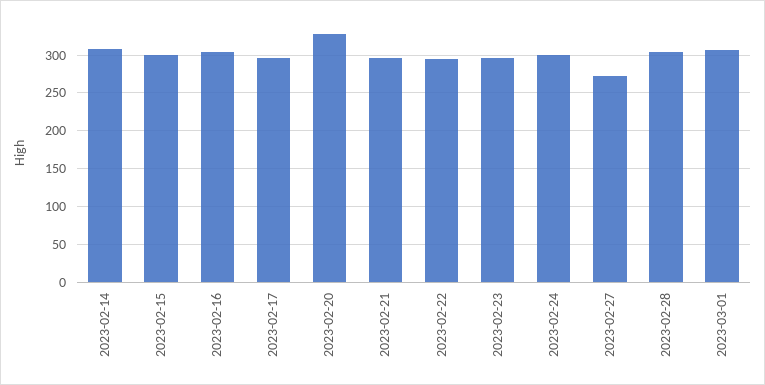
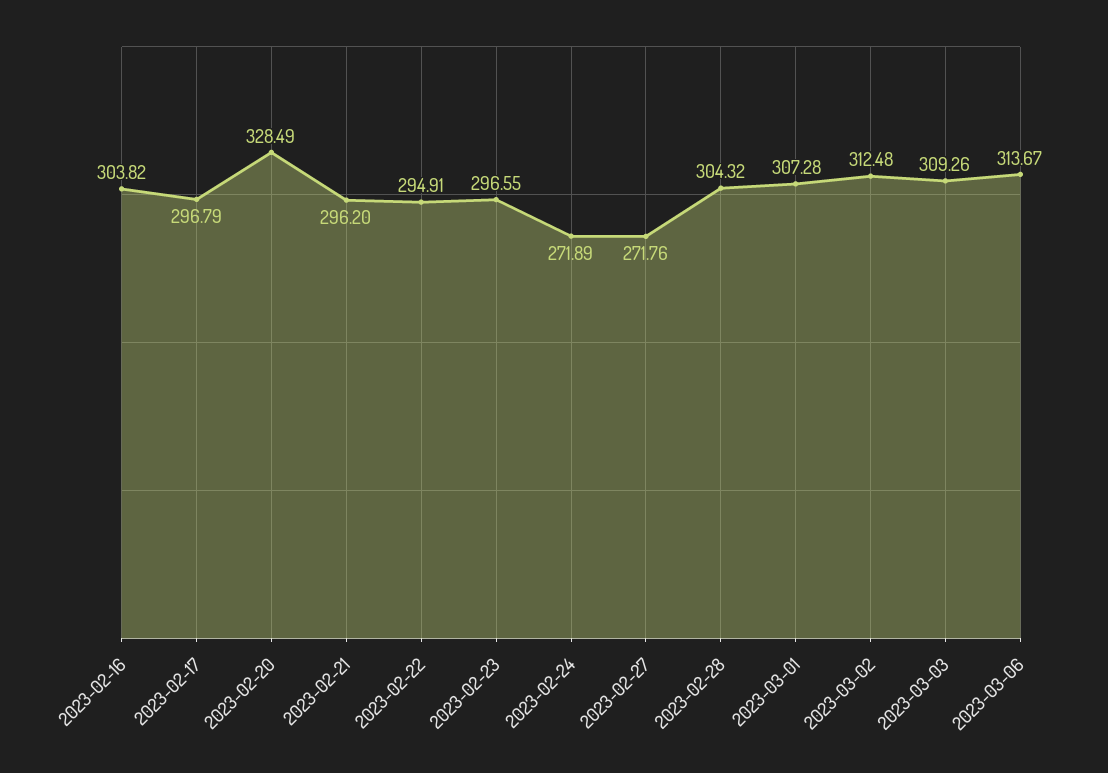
2023-02-14: 310 -> none
2023-02-15: 300 -> none
2023-02-24: 300 -> 271.89
2023-03-02: none -> 312.48
2023-03-03: none -> 309.26
2023-03-06: none -> 313.67

